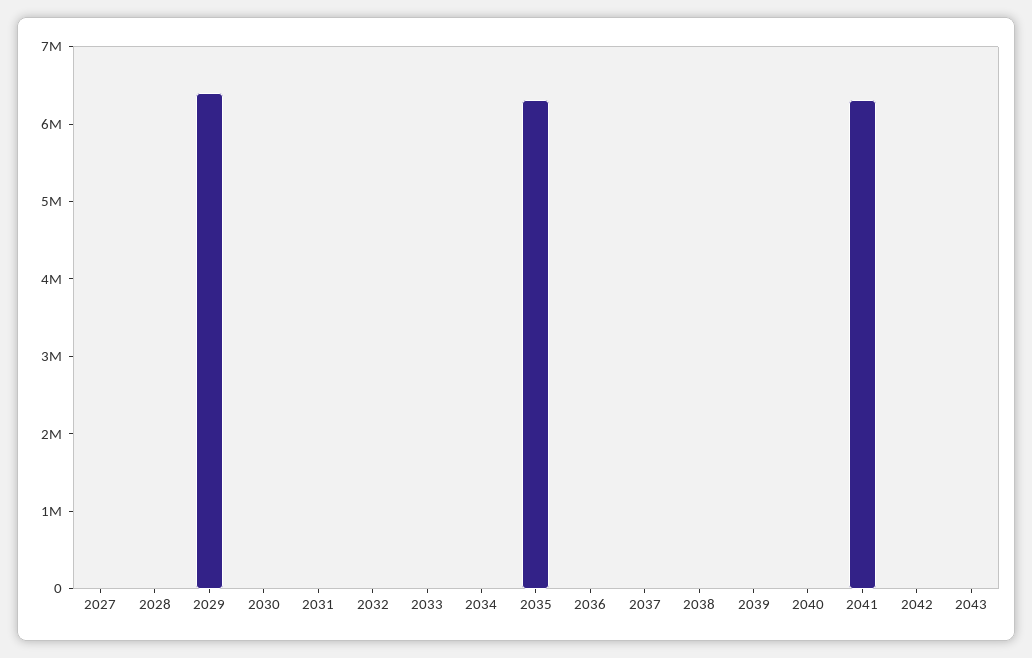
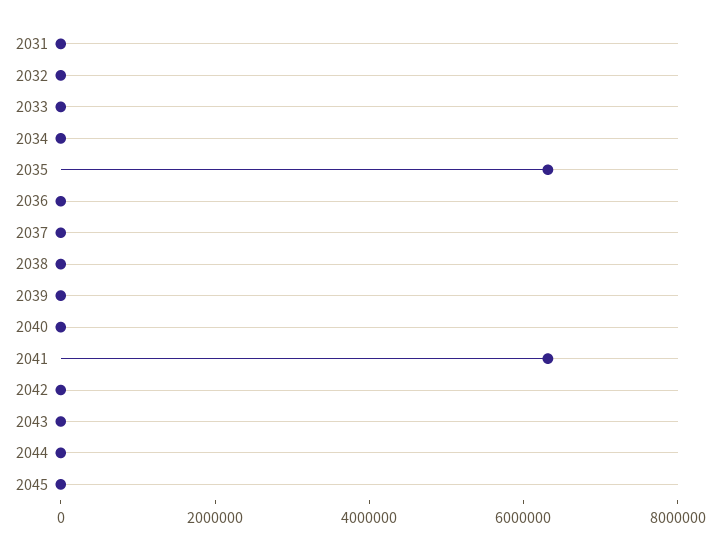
2027: 0 -> none
2028: 0 -> none
2029: 6400000 -> none
2030: 0 -> none
2044: none -> 0
2045: none -> 0

